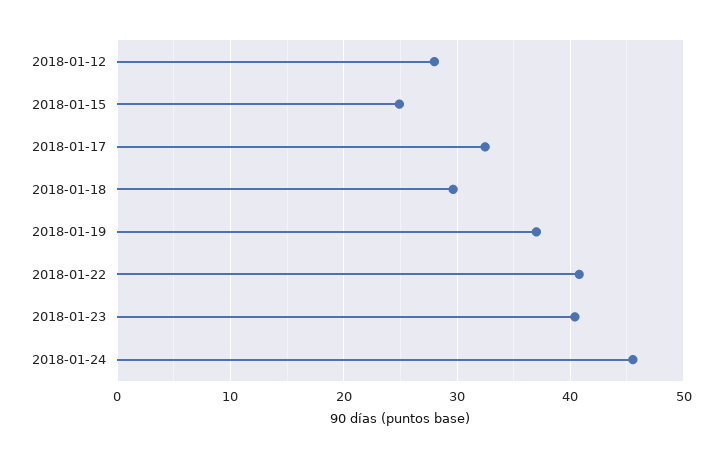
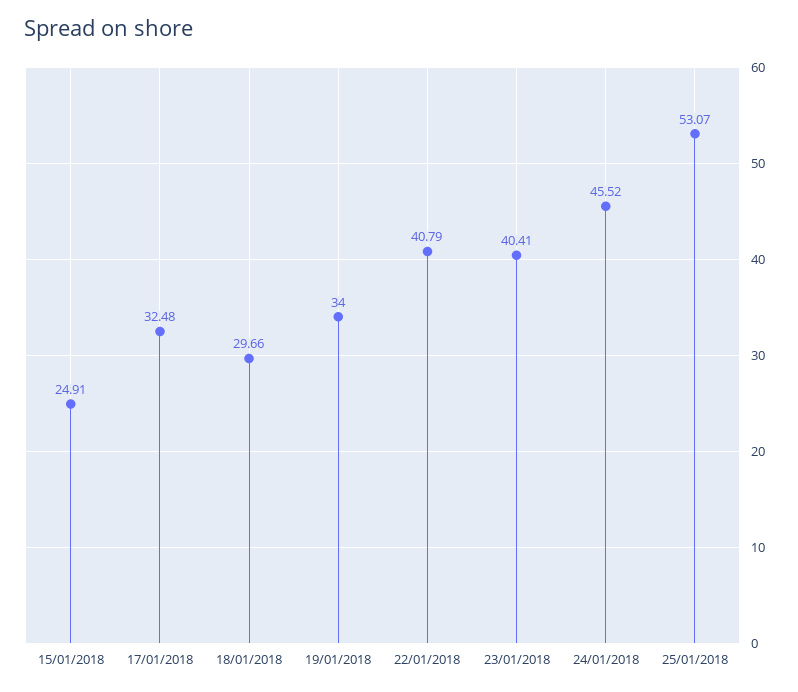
2018-01-12: 28 -> none
2018-01-19: 37 -> 34
25/01/2018: none -> 53.07

